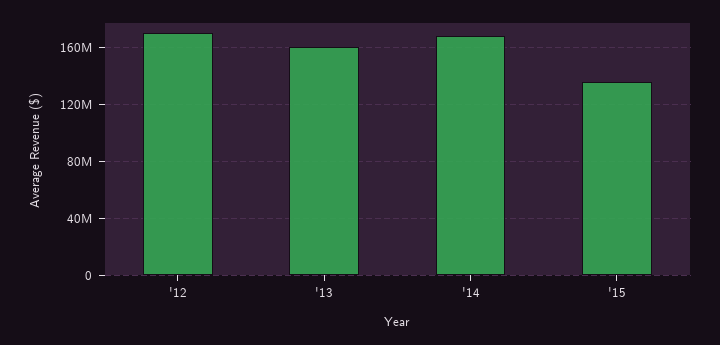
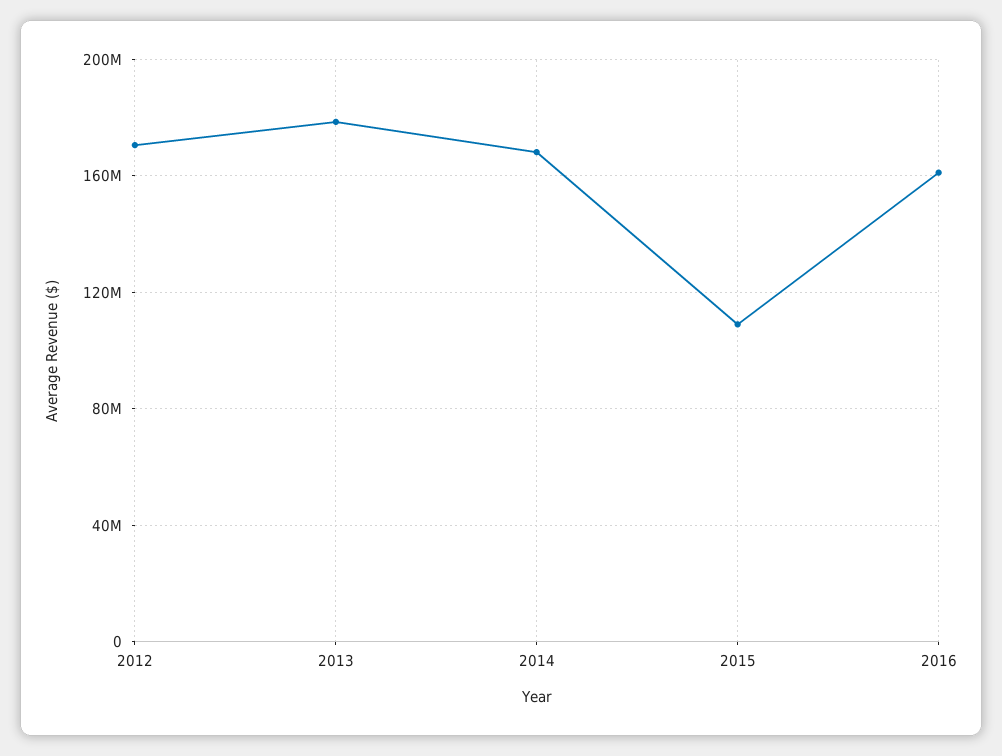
'13: 160000000 -> 180000000
'15: 135000000 -> 110000000
2016: none -> 160000000

